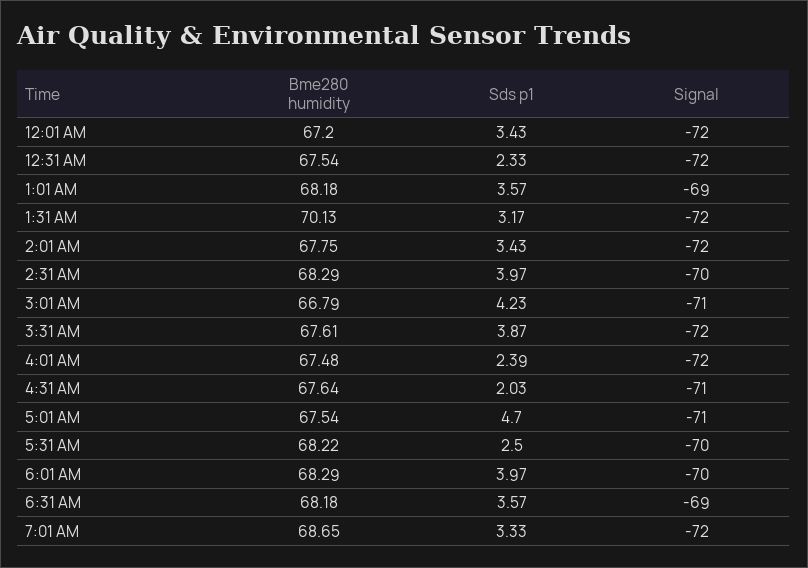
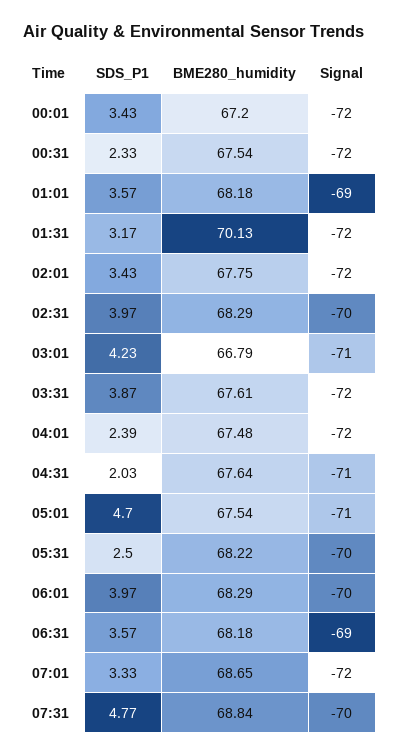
Sds p1, 07:31: none -> 4.77
Bme280 humidity, 07:31: none -> 68.84
Signal, 07:31: none -> -70

